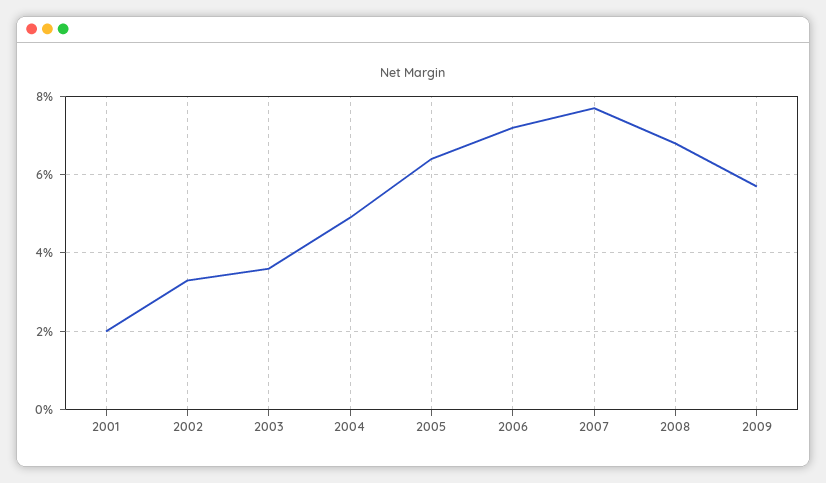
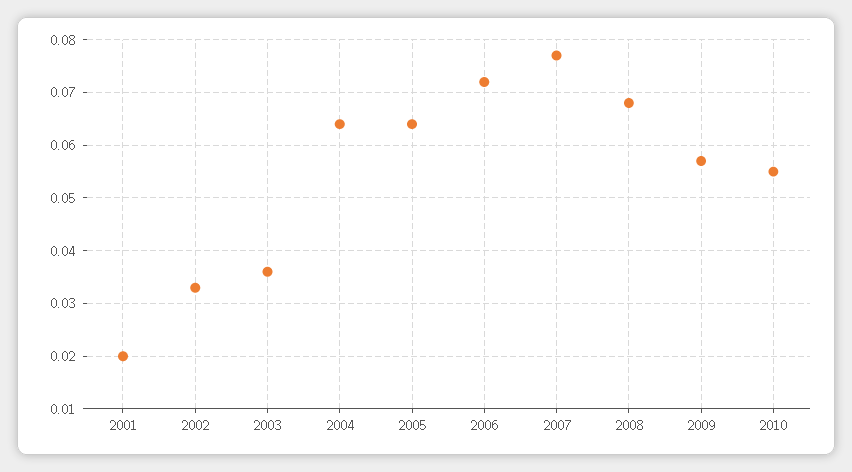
2004: 0.05 -> 0.065
2010: none -> 0.055

